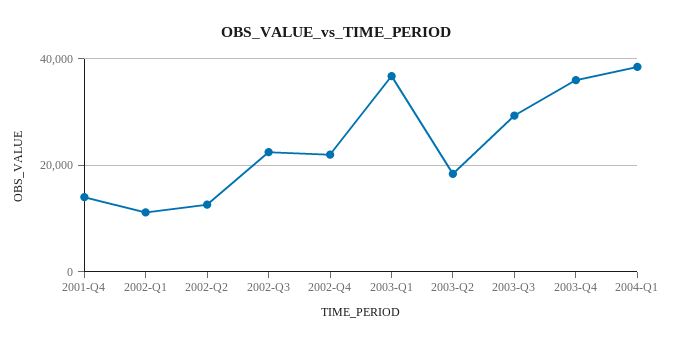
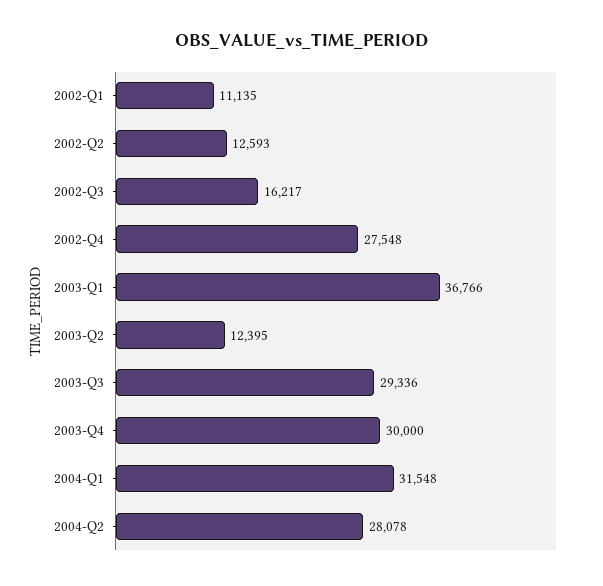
2001-Q4: 14000 -> none
2002-Q3: 22000 -> 16217
2002-Q4: 22000 -> 27548
2003-Q2: 18000 -> 12395
2003-Q4: 36000 -> 30000
2004-Q1: 38000 -> 31548
2004-Q2: none -> 28078

